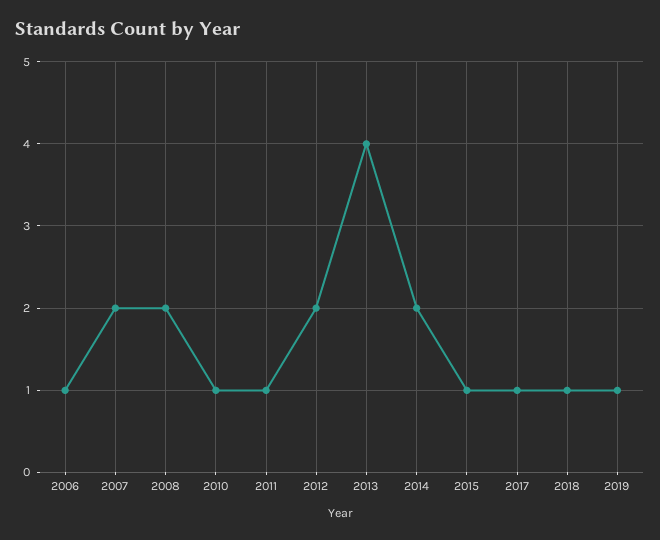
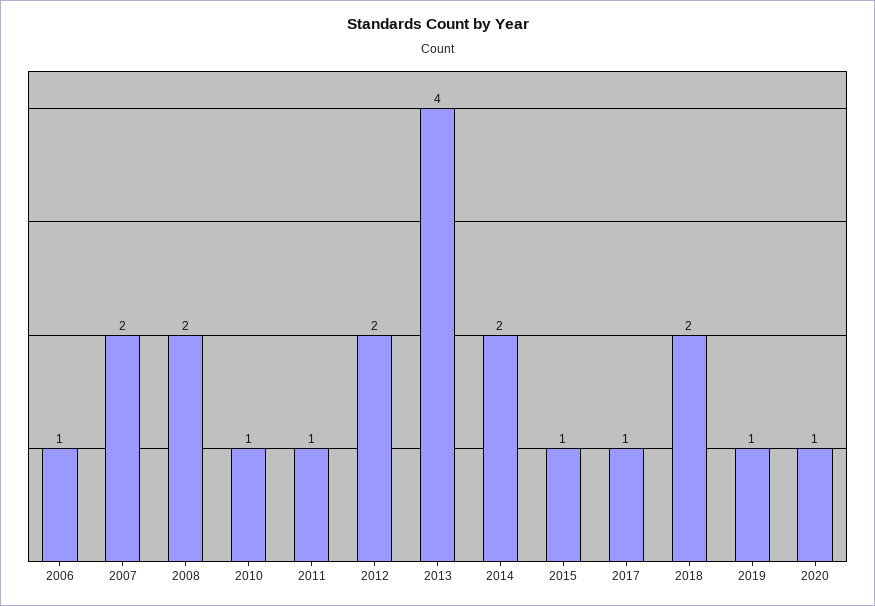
2018: 1 -> 2
2020: none -> 1

